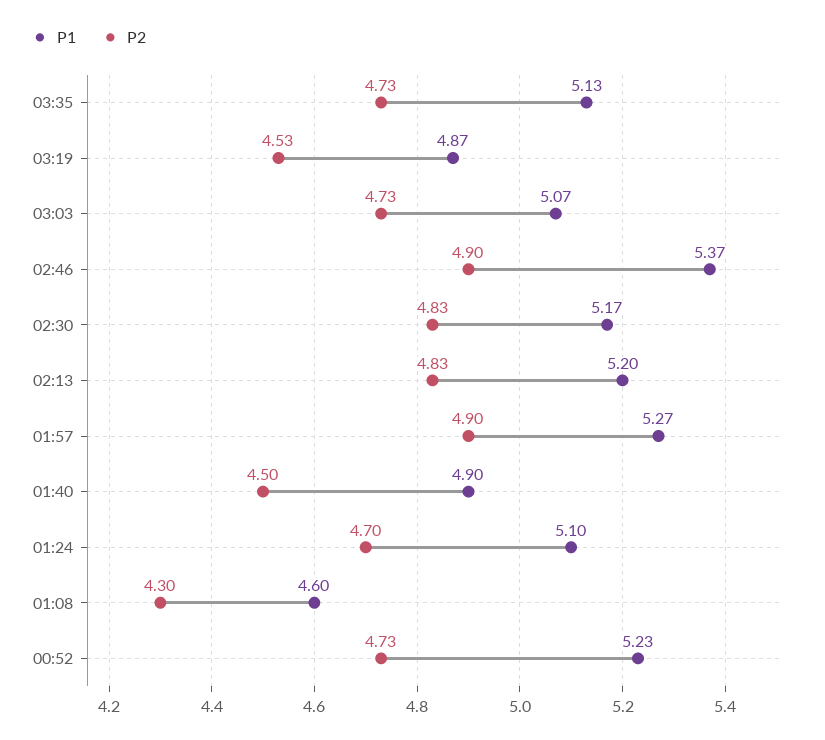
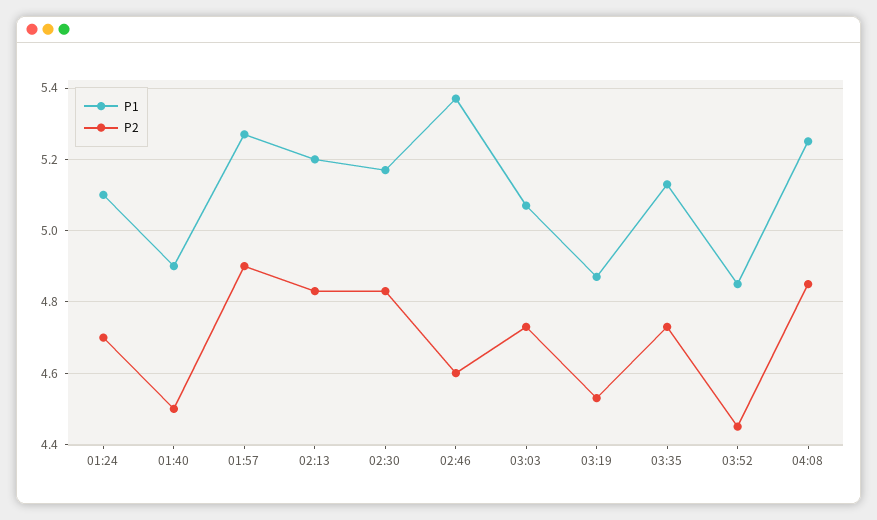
P2, 02:46: 4.9 -> 4.6
P1, 01:08: 4.6 -> none
P2, 01:08: 4.3 -> none
P1, 00:52: 5.23 -> none
P2, 00:52: 4.73 -> none
P1, 03:52: none -> 4.85
P2, 03:52: none -> 4.45
P1, 04:08: none -> 5.25
P2, 04:08: none -> 4.85

